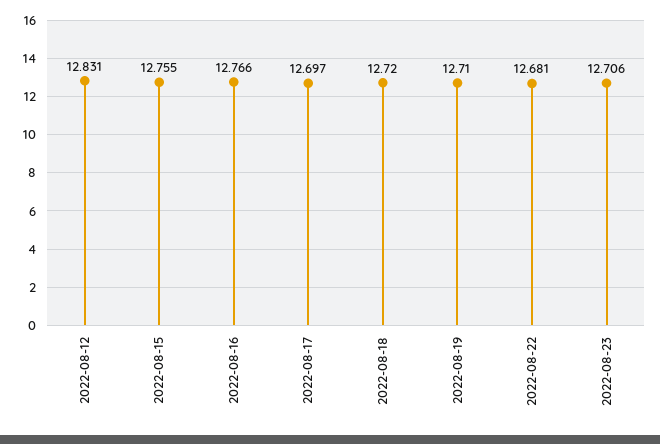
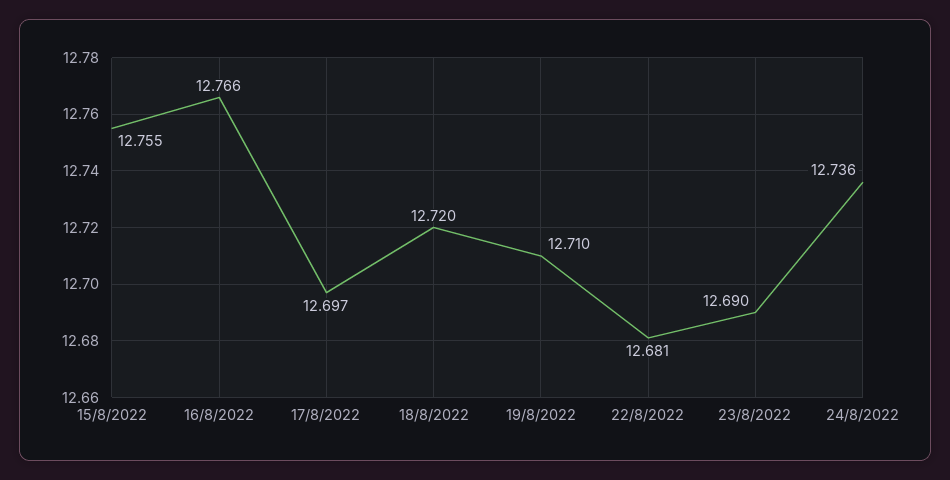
2022-08-12: 12.831 -> none
2022-08-23: 12.706 -> 12.69
24/8/2022: none -> 12.736

